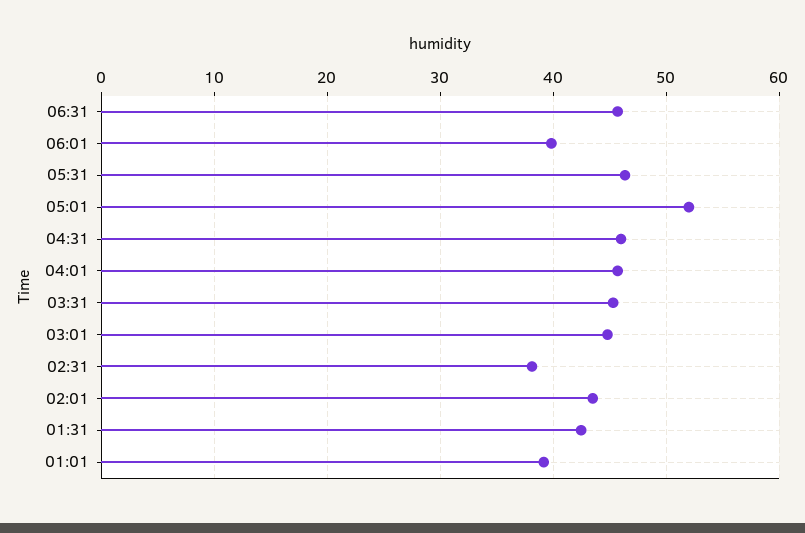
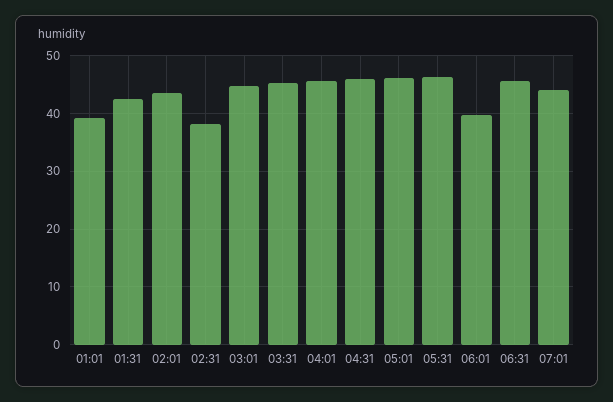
05:01: 52 -> 46
07:01: none -> 44

